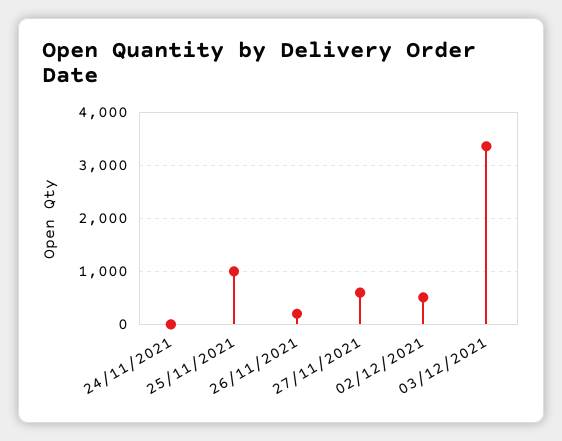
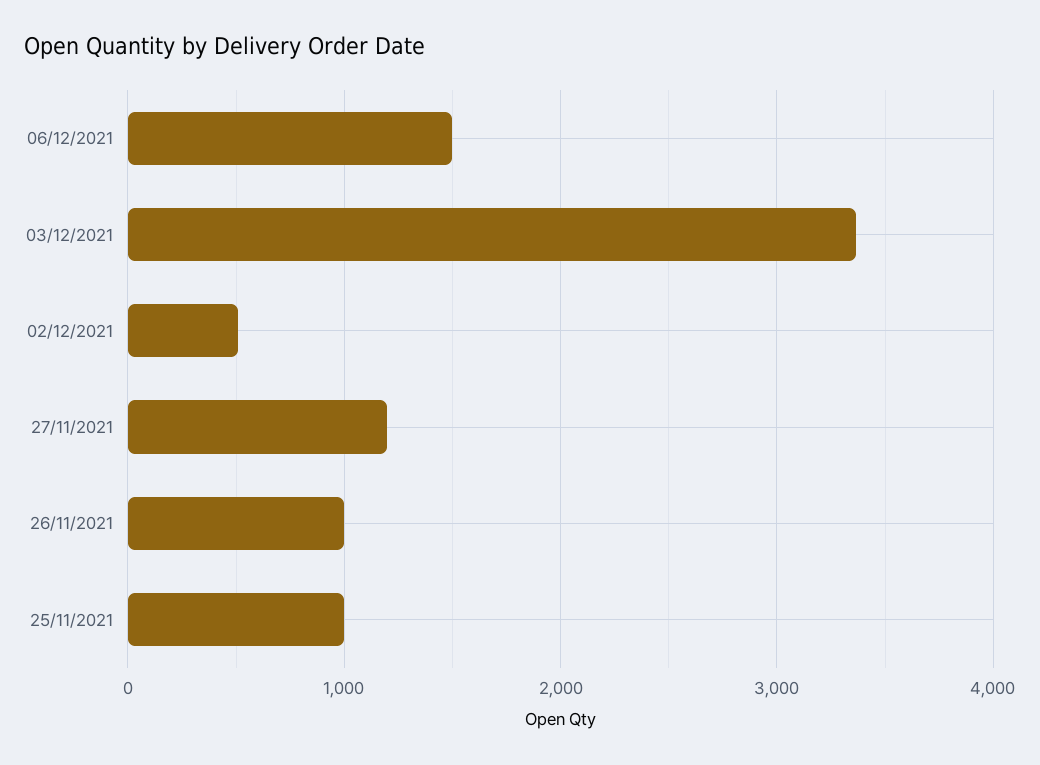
24/11/2021: 0 -> none
26/11/2021: 200 -> 1000
27/11/2021: 600 -> 1200
06/12/2021: none -> 1500

